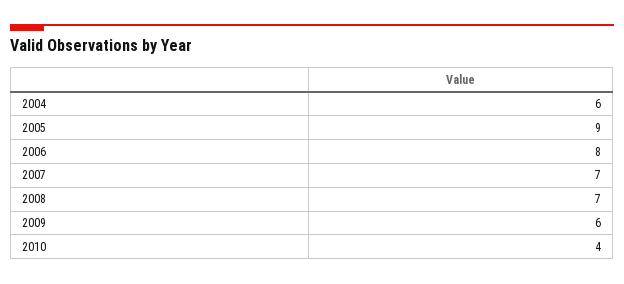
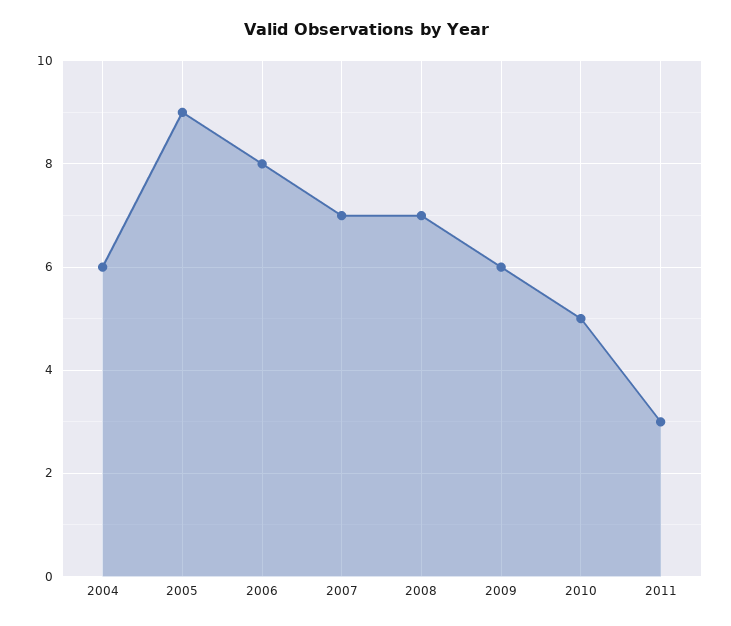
2010: 4 -> 5
2011: none -> 3

